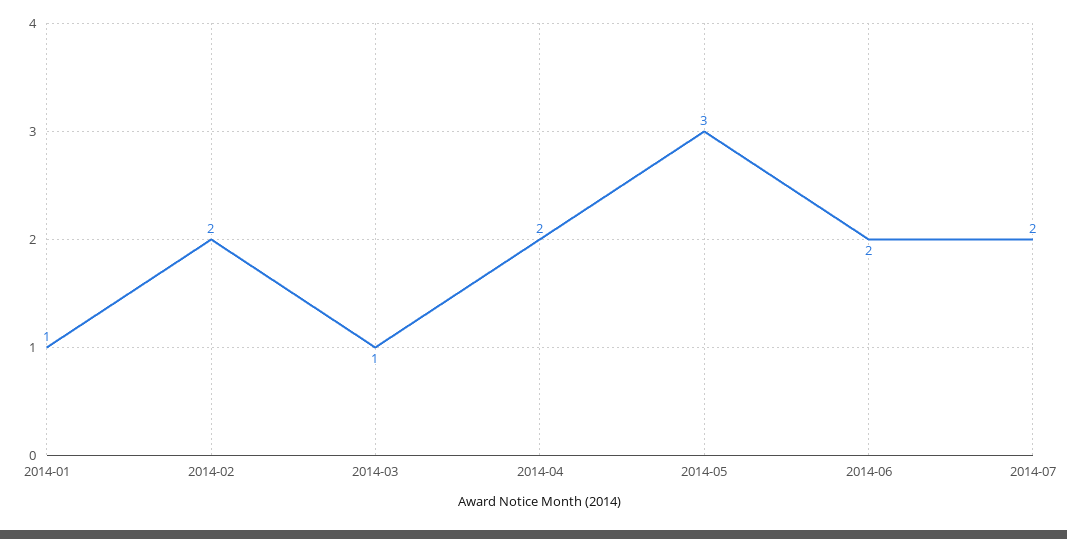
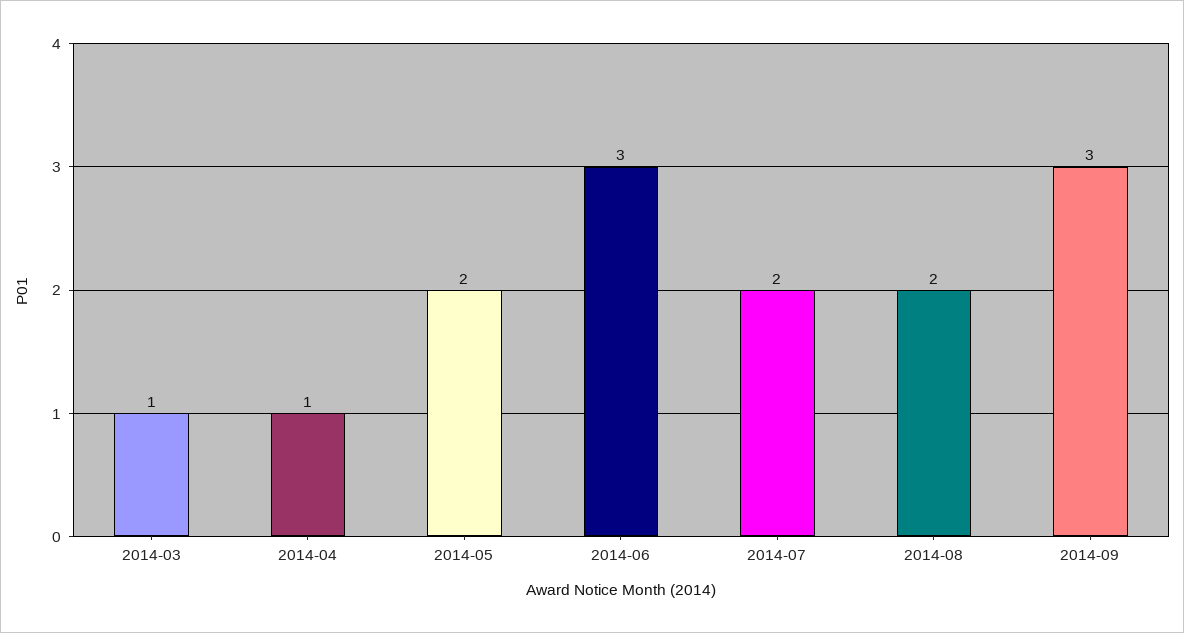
2014-01: 1 -> none
2014-02: 2 -> none
2014-04: 2 -> 1
2014-05: 3 -> 2
2014-06: 2 -> 3
2014-08: none -> 2
2014-09: none -> 3

